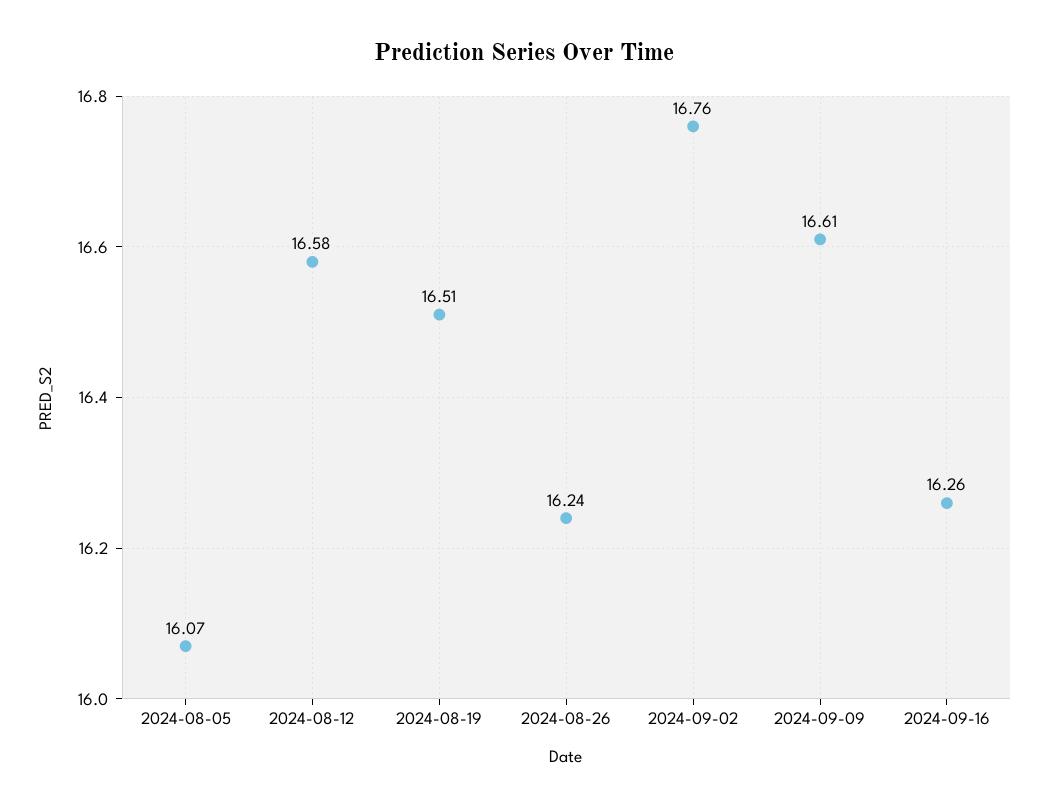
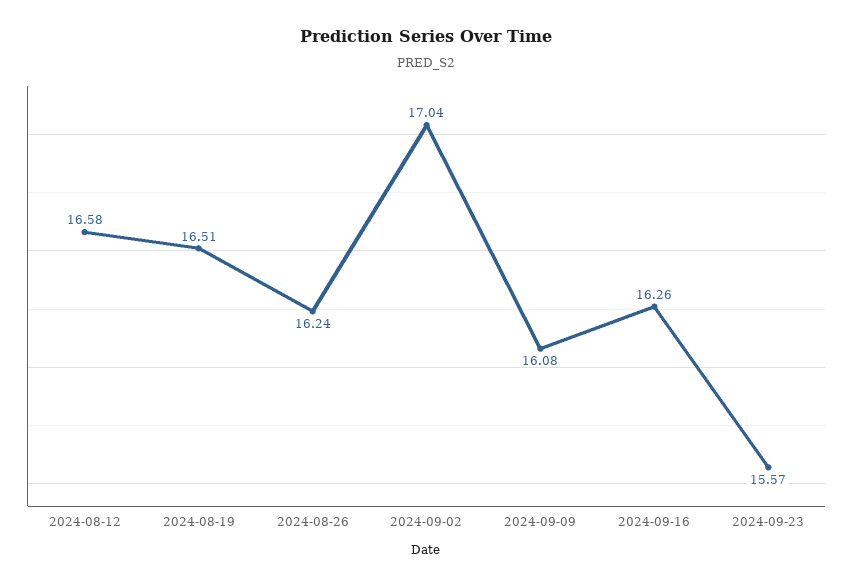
2024-08-05: 16.07 -> none
2024-09-02: 16.76 -> 17.04
2024-09-09: 16.61 -> 16.08
2024-09-23: none -> 15.57

